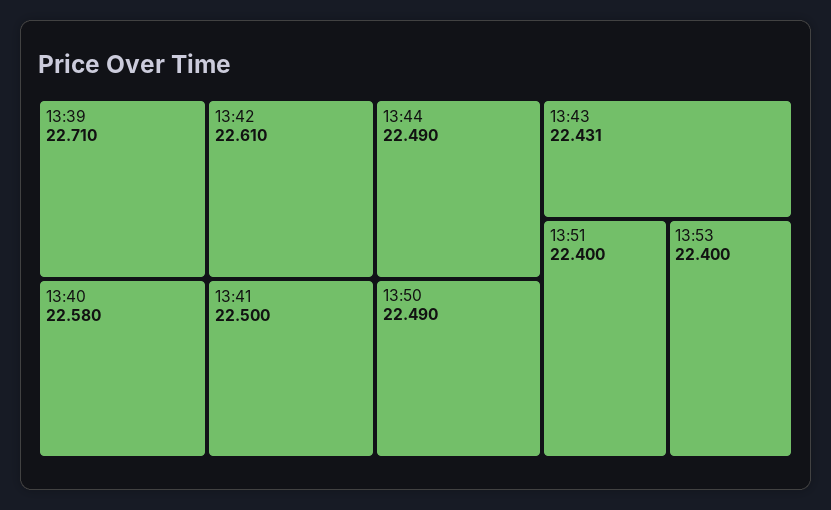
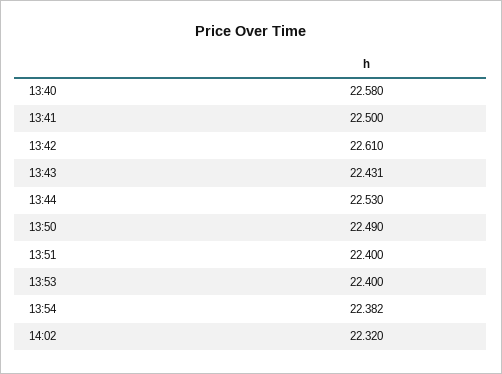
13:39: 22.71 -> none
13:44: 22.49 -> 22.53
13:54: none -> 22.382
14:02: none -> 22.32

